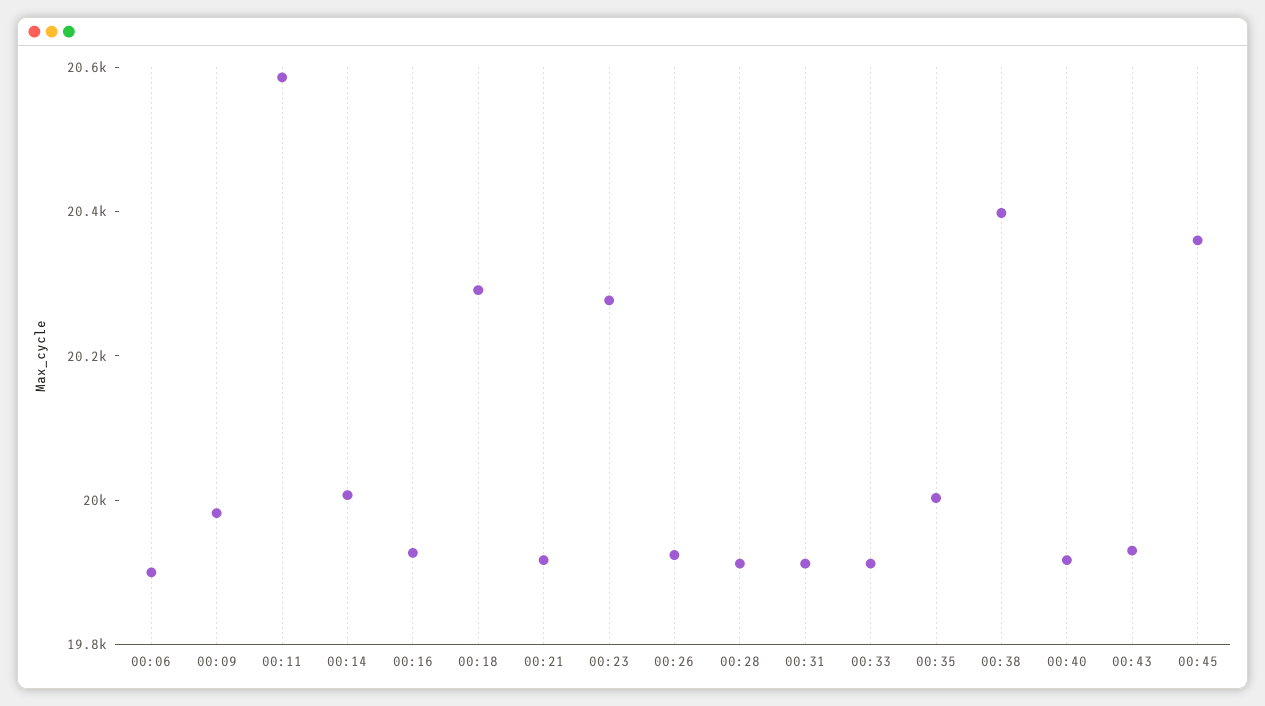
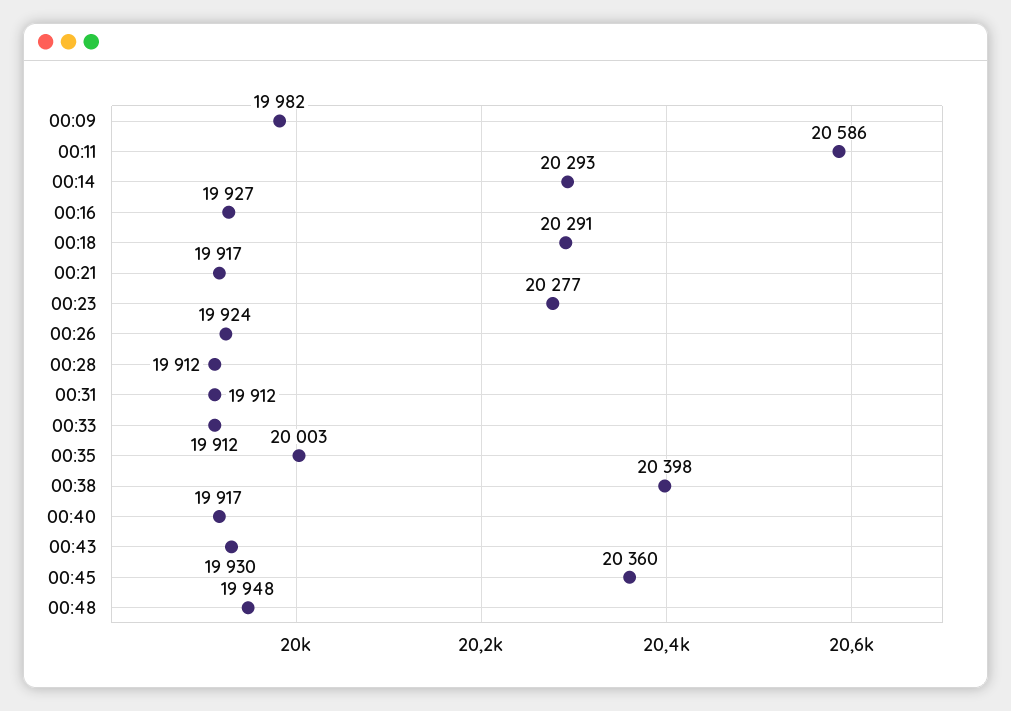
00:06: 19900 -> none
00:14: 20000 -> 20293
00:48: none -> 19948

